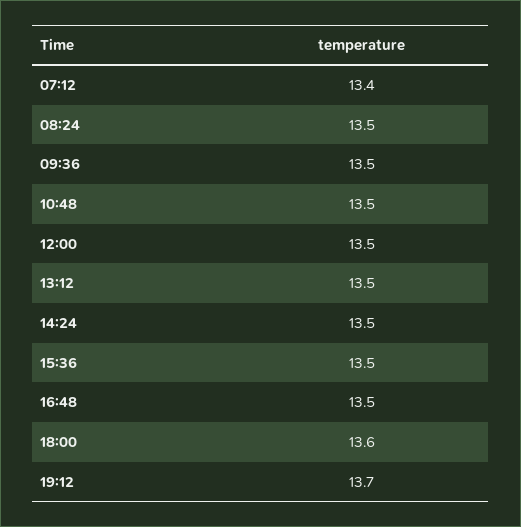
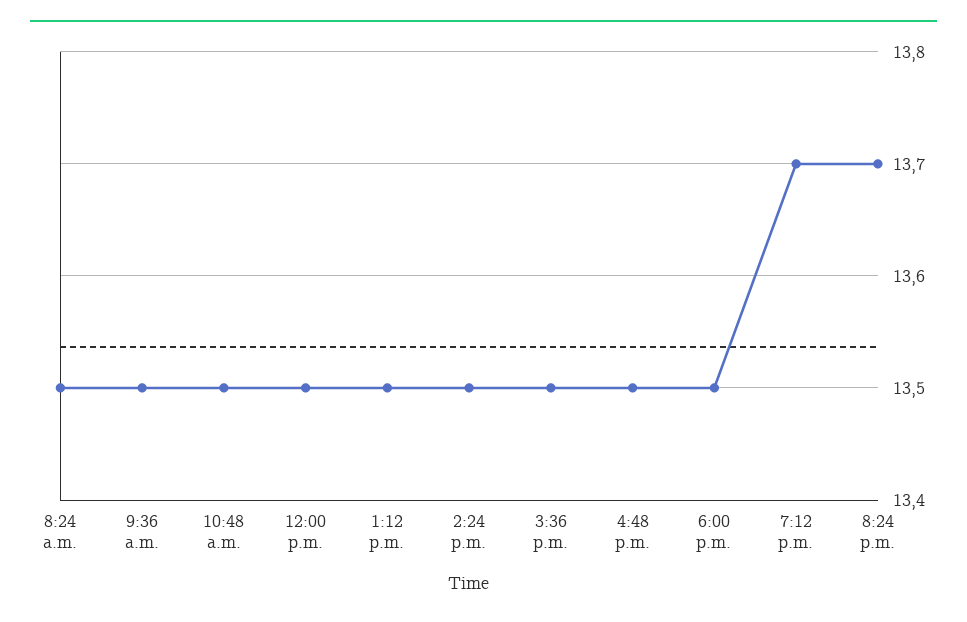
07:12: 13.4 -> none
18:00: 13.6 -> 13.5
8:24 p.m.: none -> 13.7

